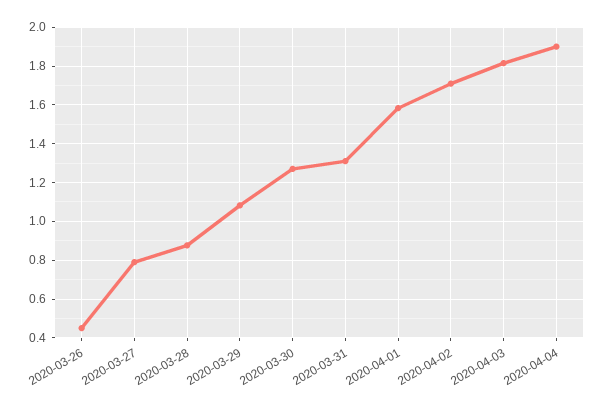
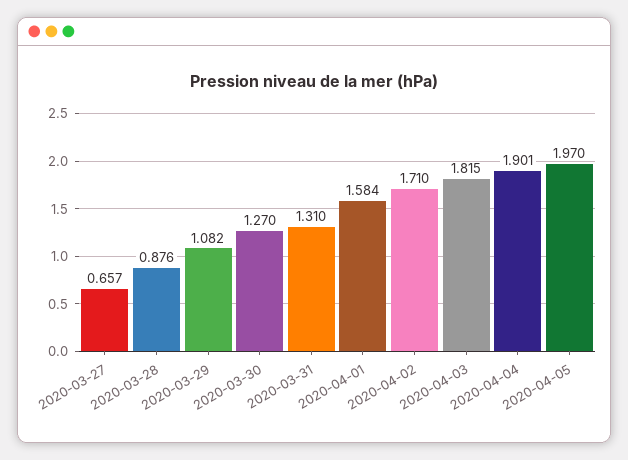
2020-03-26: 0.45 -> none
2020-03-27: 0.8 -> 0.657
2020-04-05: none -> 1.97

